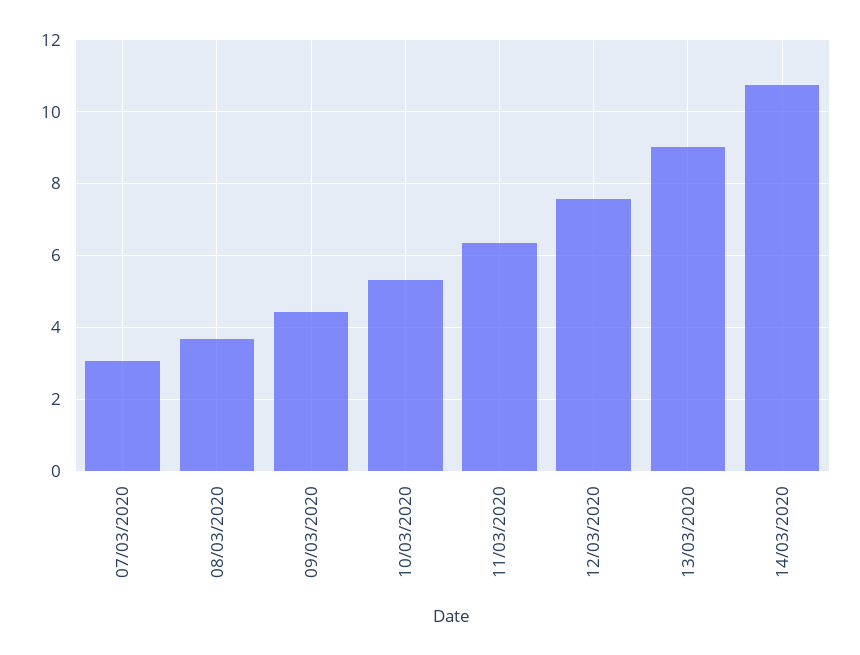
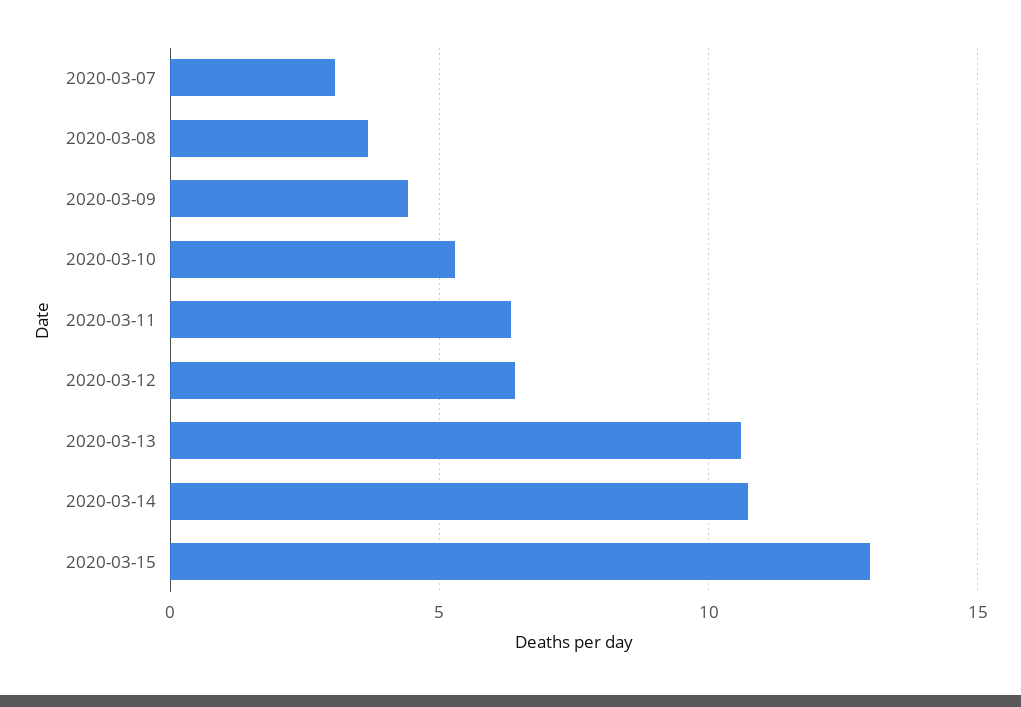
12/03/2020: 7.6 -> 6.5
13/03/2020: 9 -> 10.5
2020-03-15: none -> 13

